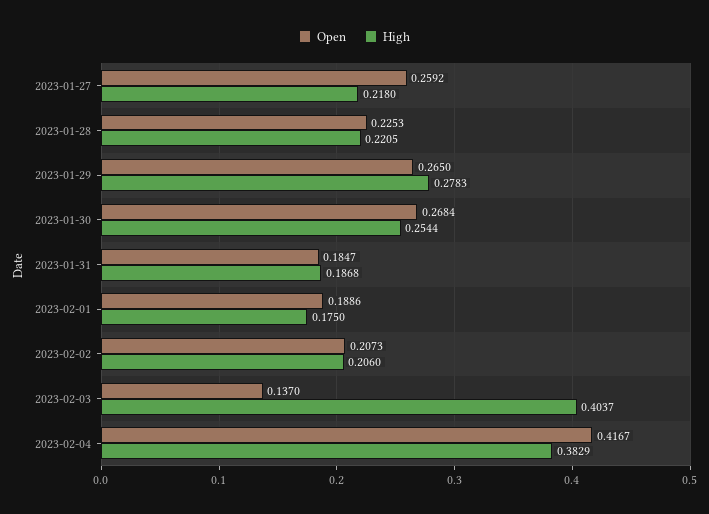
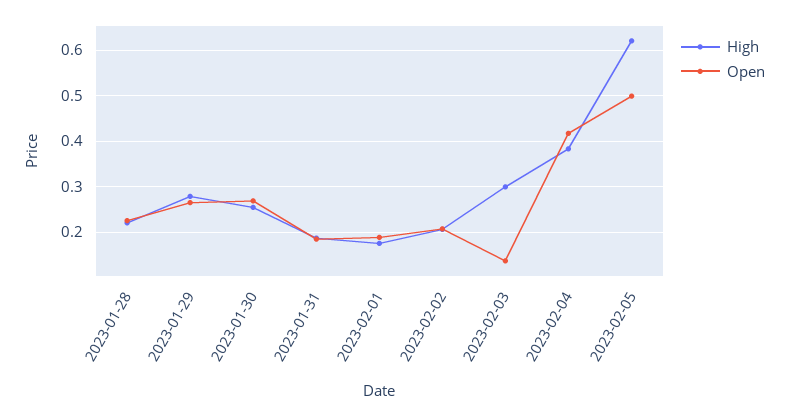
Open, 2023-01-27: 0.2592 -> none
High, 2023-01-27: 0.218 -> none
High, 2023-02-03: 0.4037 -> 0.3
High, 2023-02-05: none -> 0.62
Open, 2023-02-05: none -> 0.5

